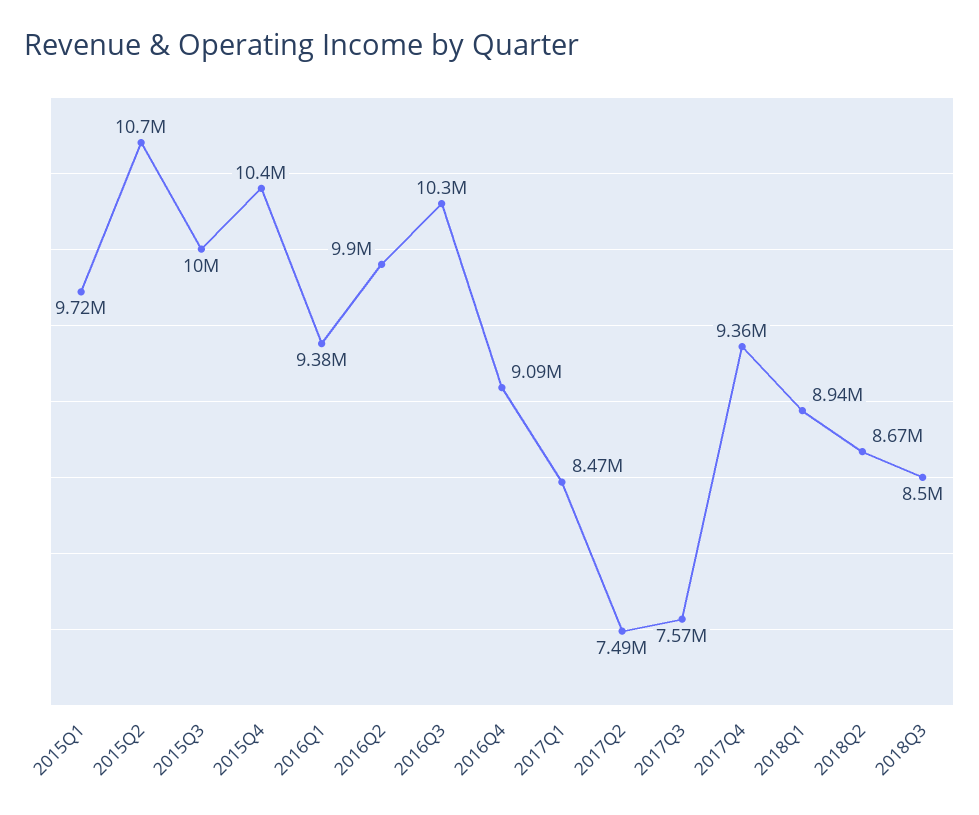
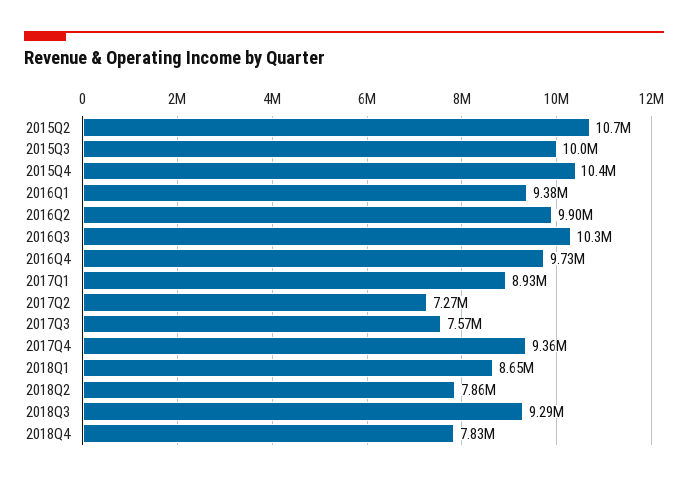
2015Q1: 9720000 -> none
2016Q4: 9090000 -> 9730000
2017Q1: 8470000 -> 8930000
2017Q2: 7490000 -> 7270000
2018Q1: 8940000 -> 8650000
2018Q2: 8670000 -> 7860000
2018Q3: 8500000 -> 9290000
2018Q4: none -> 7830000

